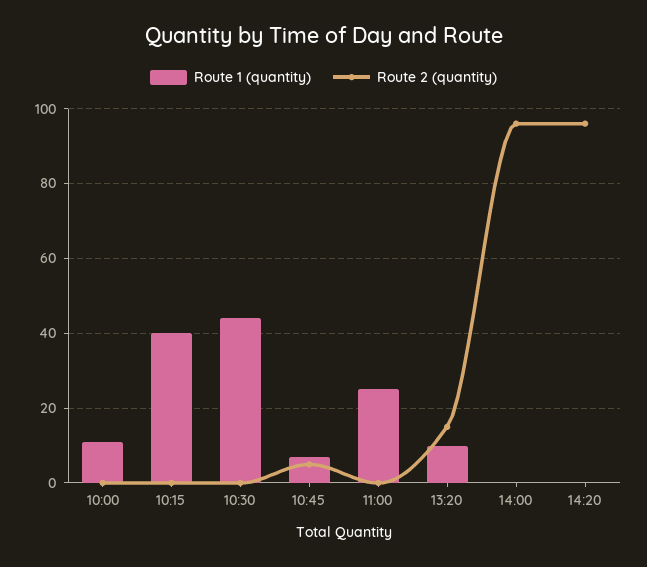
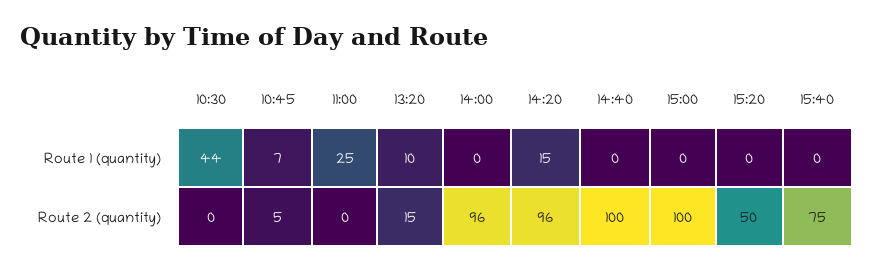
Route 1 (quantity), 10:00: 10 -> none
Route 2 (quantity), 10:00: 0 -> none
Route 1 (quantity), 10:15: 40 -> none
Route 2 (quantity), 10:15: 0 -> none
Route 1 (quantity), 14:20: 0 -> 15
Route 1 (quantity), 14:40: none -> 0
Route 1 (quantity), 15:00: none -> 0
Route 1 (quantity), 15:20: none -> 0
Route 1 (quantity), 15:40: none -> 0
Route 2 (quantity), 14:40: none -> 100
Route 2 (quantity), 15:00: none -> 100
Route 2 (quantity), 15:20: none -> 50
Route 2 (quantity), 15:40: none -> 75

